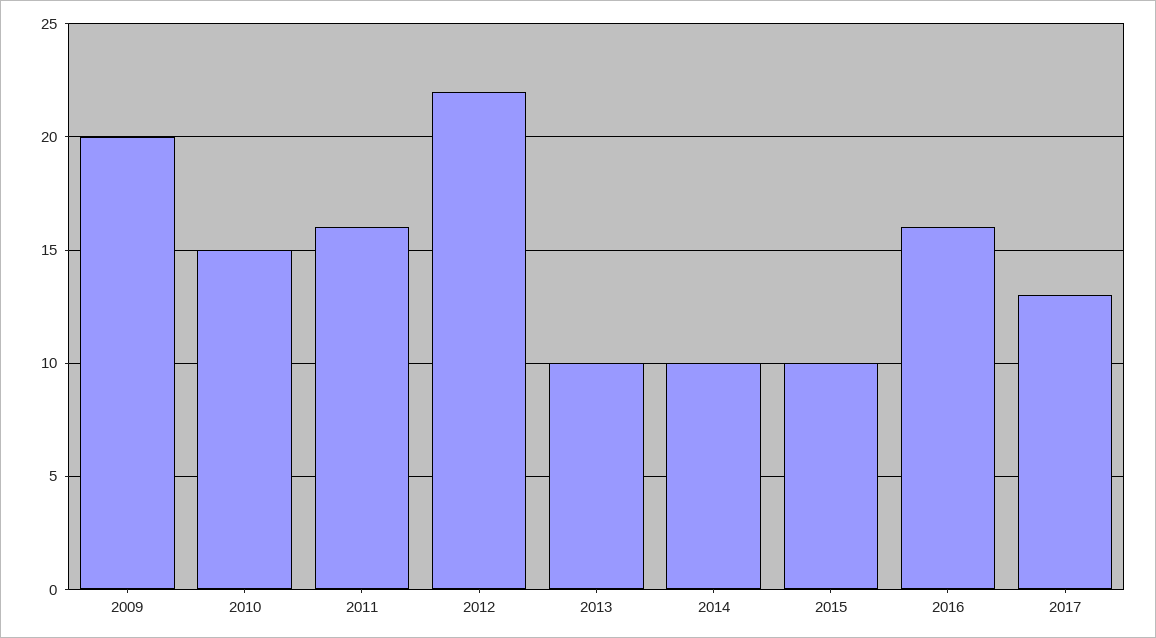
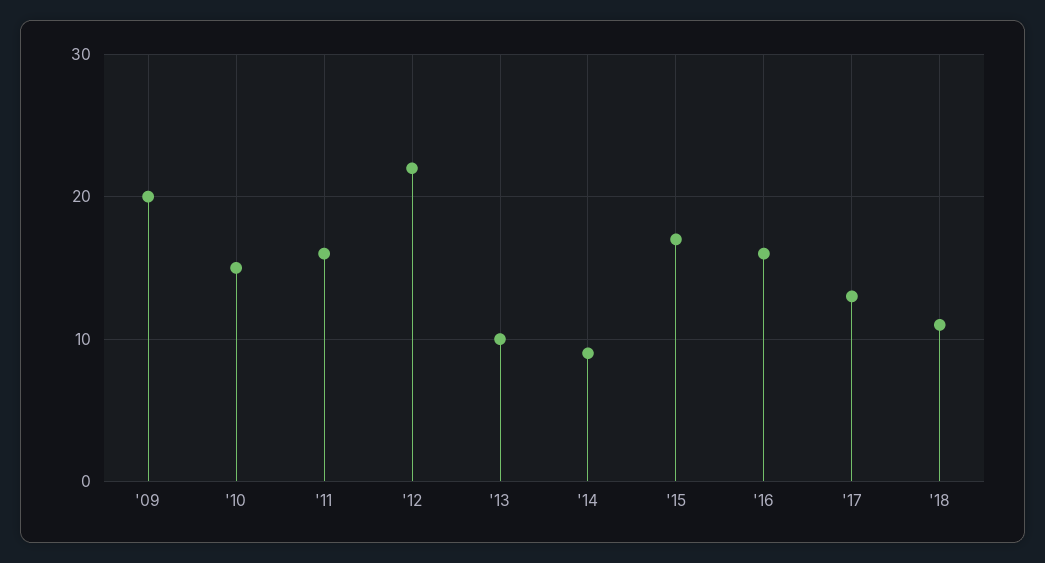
2014: 10 -> 9
2015: 10 -> 17
'18: none -> 11

